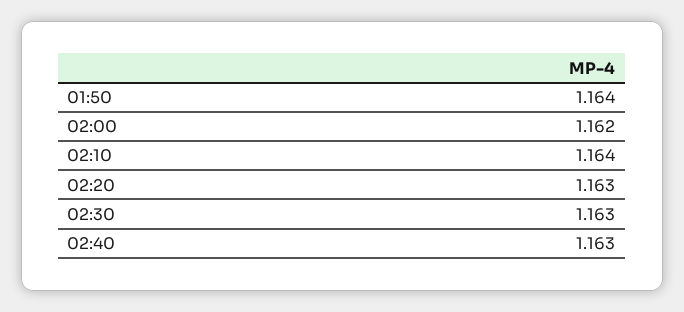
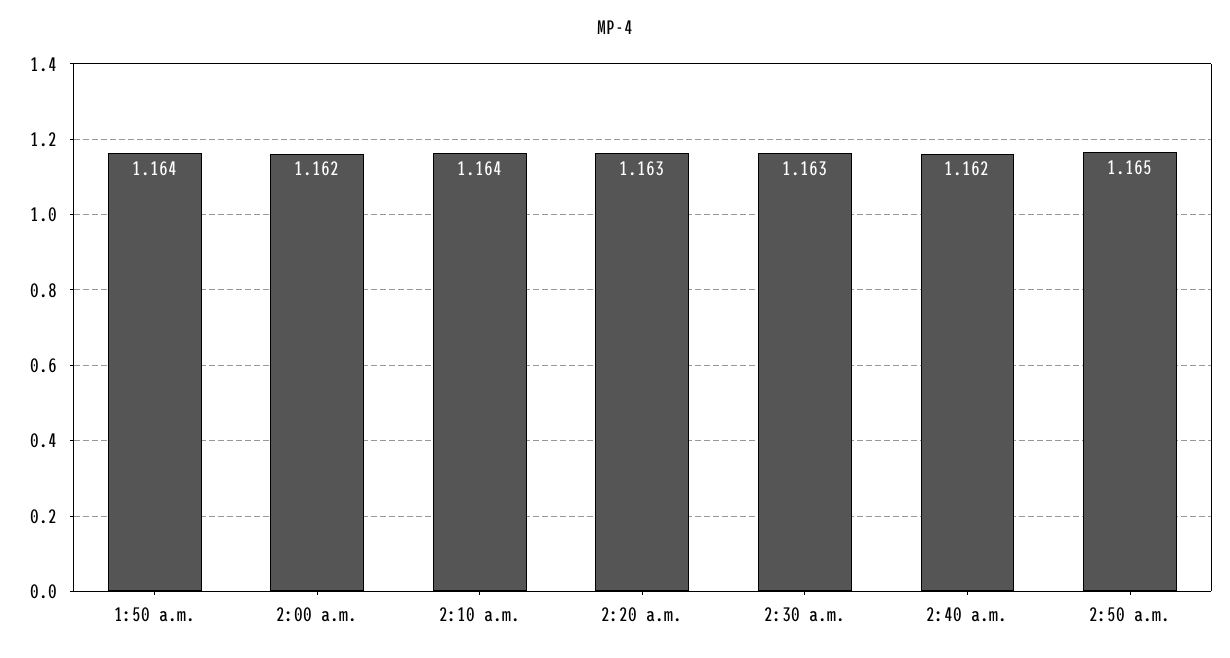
02:40: 1.163 -> 1.162
2:50 a.m.: none -> 1.165

